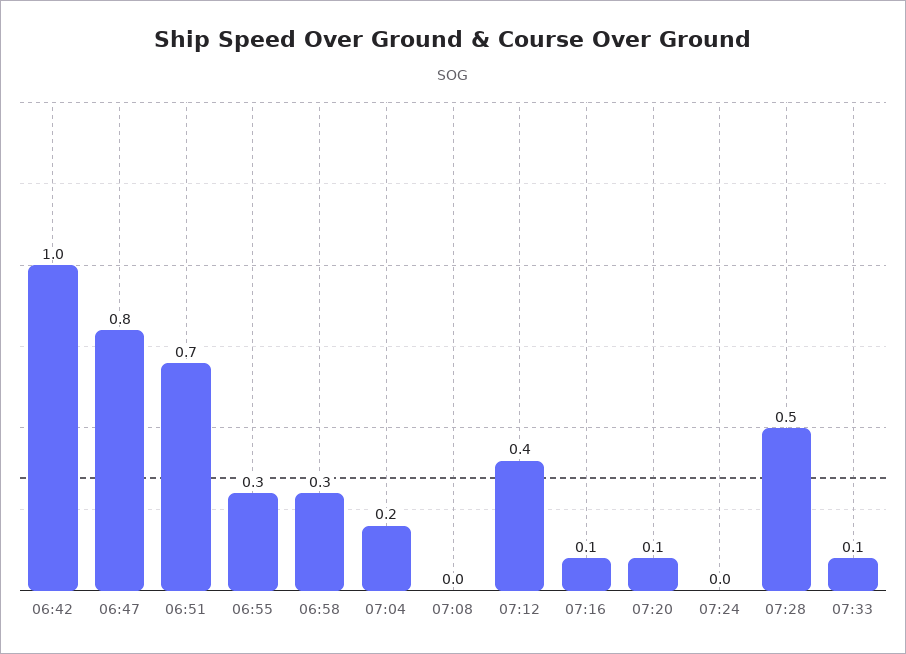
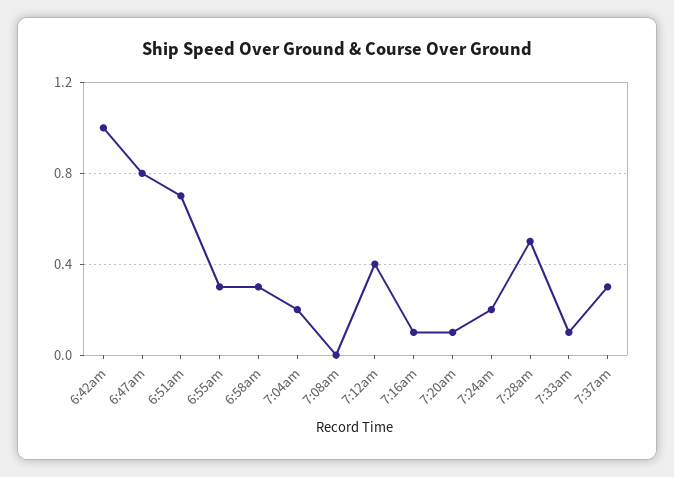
07:24: 0 -> 0.2
7:37am: none -> 0.3

